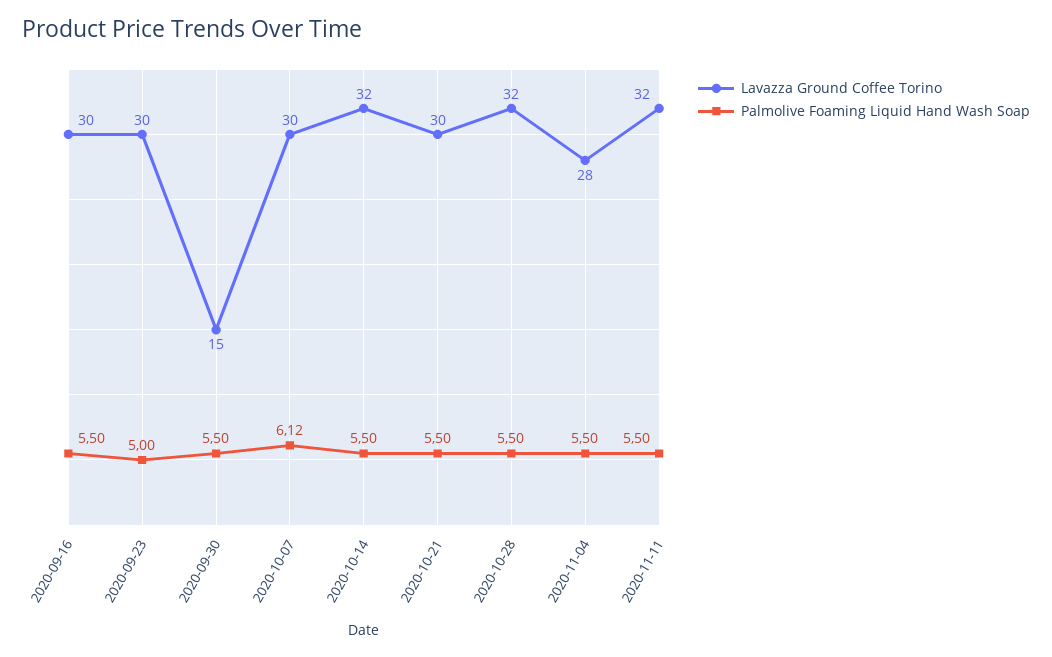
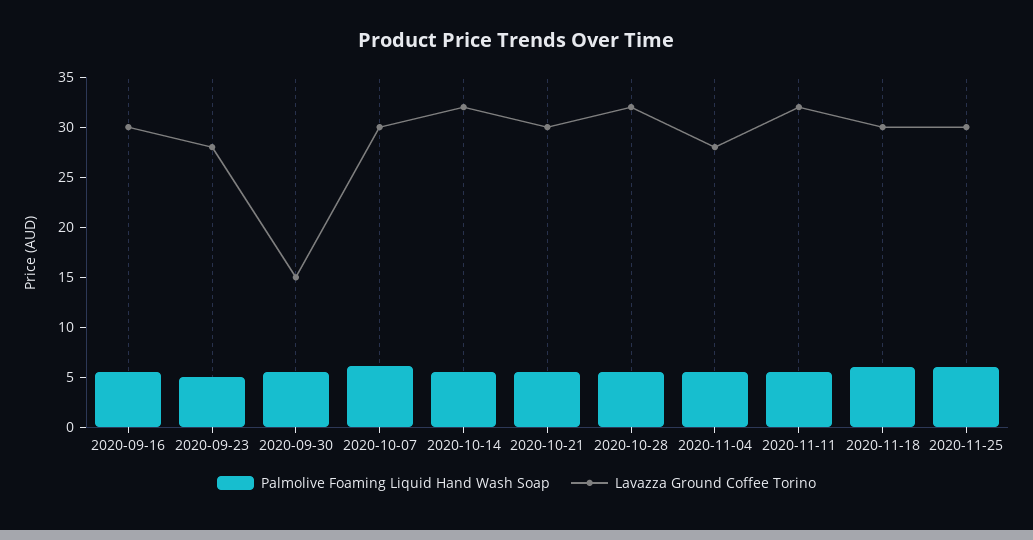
Lavazza Ground Coffee Torino, 2020-09-23: 30 -> 28
Palmolive Foaming Liquid Hand Wash Soap, 2020-11-18: none -> 6
Lavazza Ground Coffee Torino, 2020-11-18: none -> 30
Palmolive Foaming Liquid Hand Wash Soap, 2020-11-25: none -> 6
Lavazza Ground Coffee Torino, 2020-11-25: none -> 30

